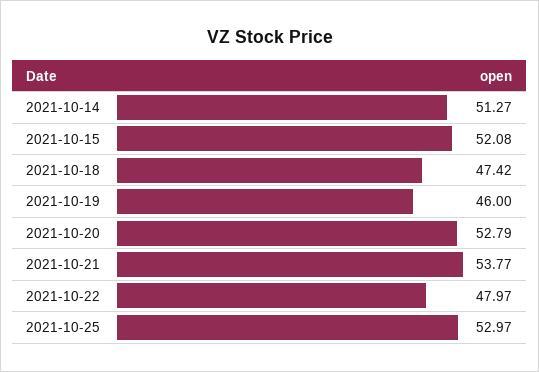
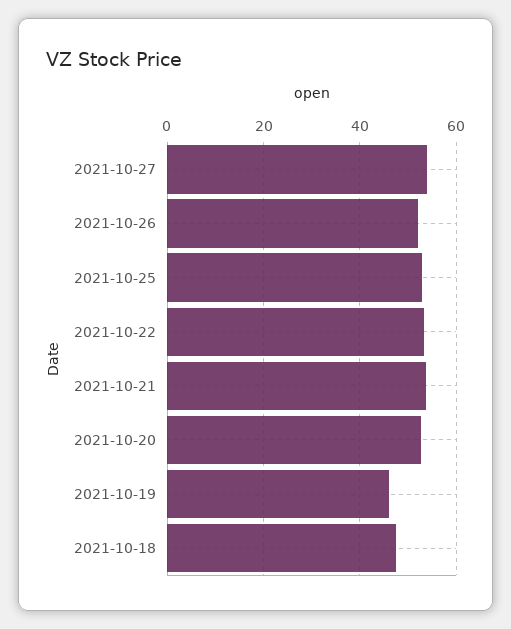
2021-10-14: 51.27 -> none
2021-10-15: 52.08 -> none
2021-10-22: 47.97 -> 54
2021-10-27: none -> 54
2021-10-26: none -> 52

